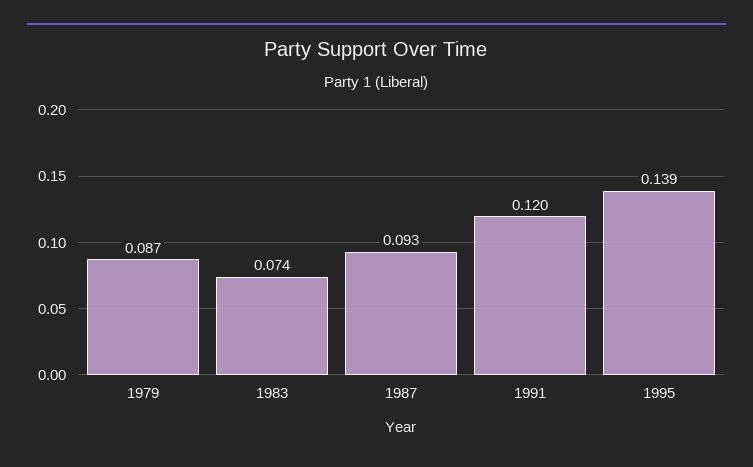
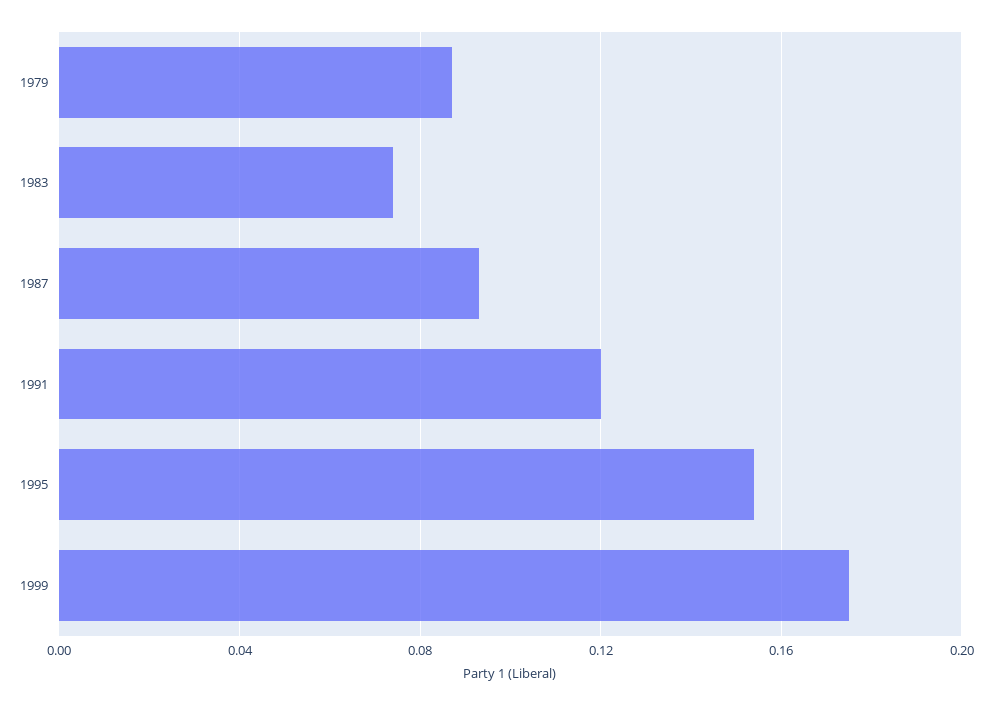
1995: 0.139 -> 0.155
1999: none -> 0.175

